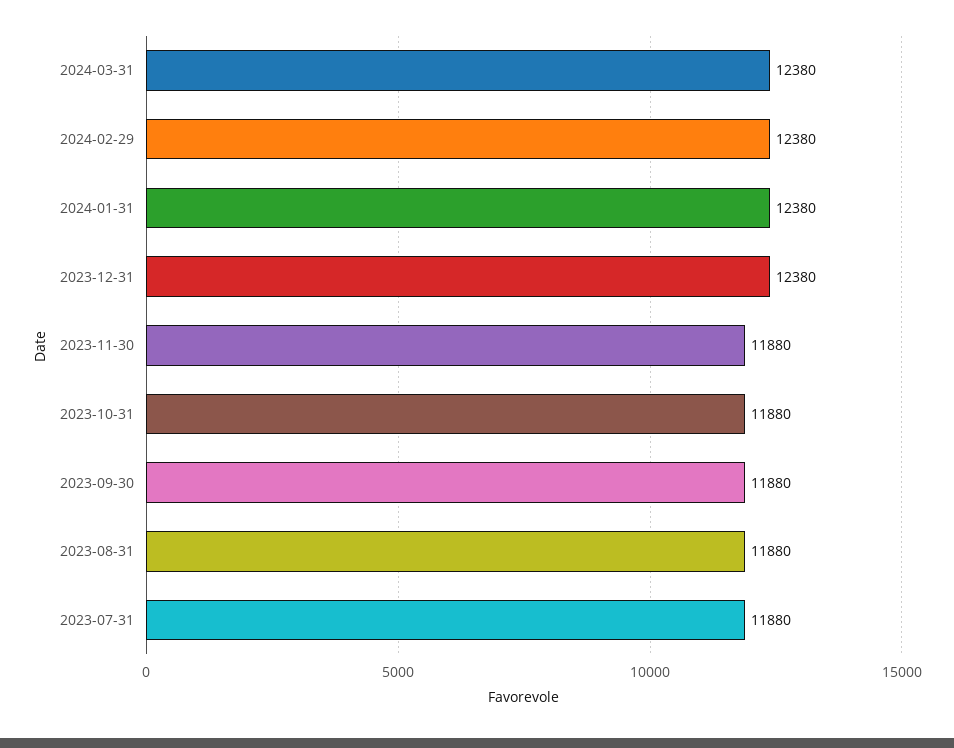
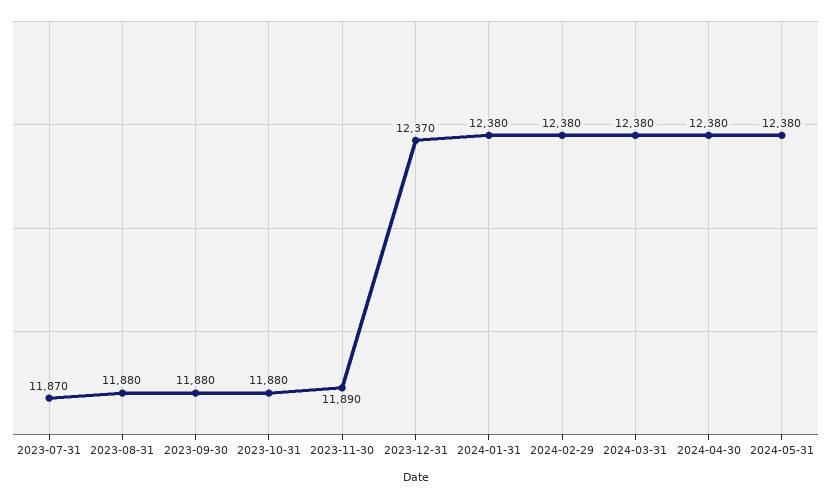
2023-12-31: 12380 -> 12370
2023-11-30: 11880 -> 11890
2023-07-31: 11880 -> 11870
2024-04-30: none -> 12380
2024-05-31: none -> 12380

